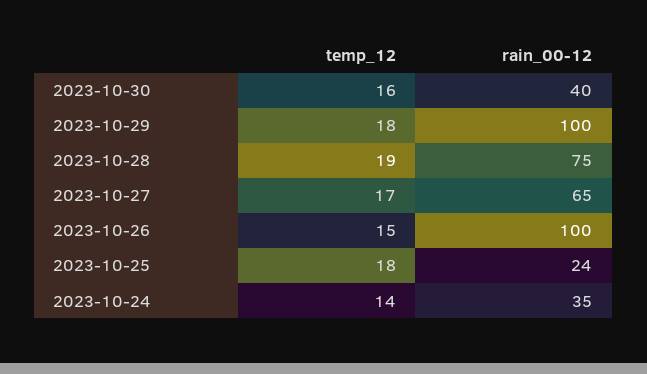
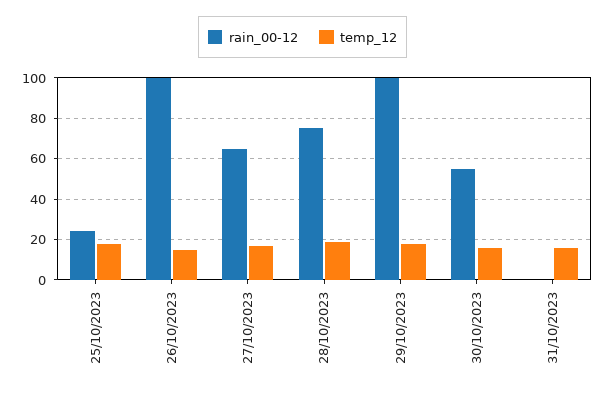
rain_00-12, 2023-10-30: 40 -> 55
temp_12, 2023-10-24: 14 -> none
rain_00-12, 2023-10-24: 35 -> none
rain_00-12, 31/10/2023: none -> 0
temp_12, 31/10/2023: none -> 15

